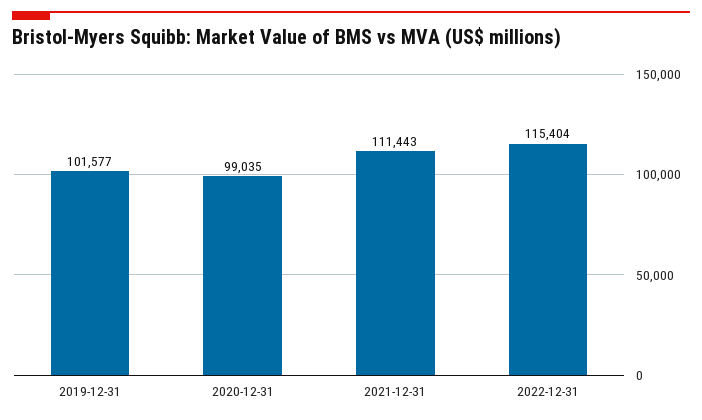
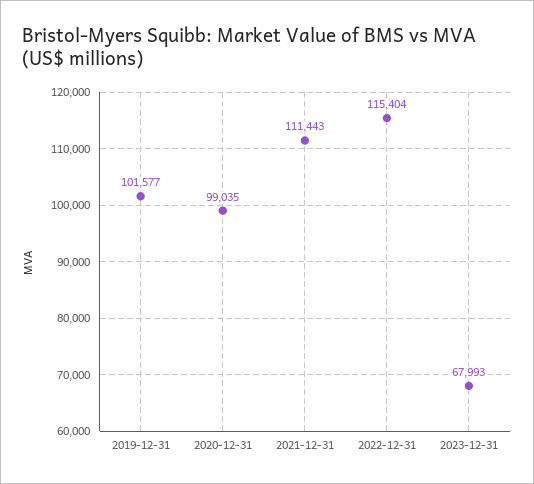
2023-12-31: none -> 67993

